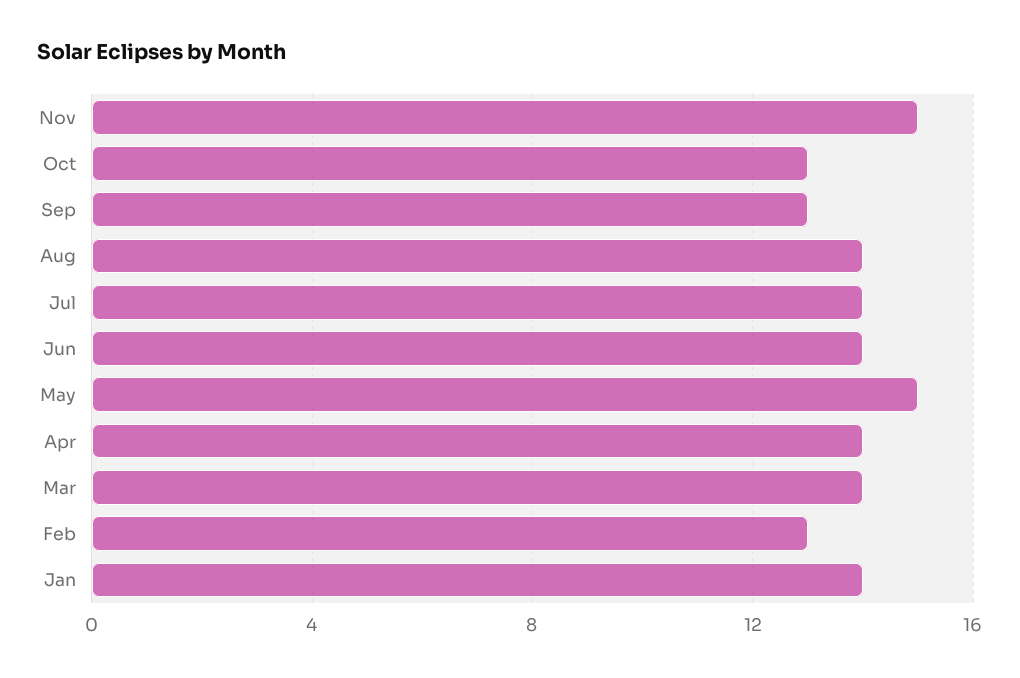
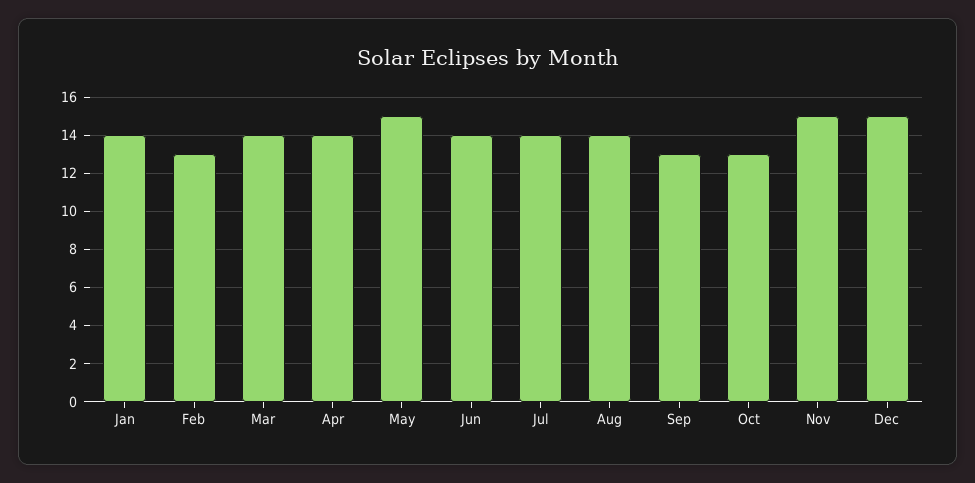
Dec: none -> 15

